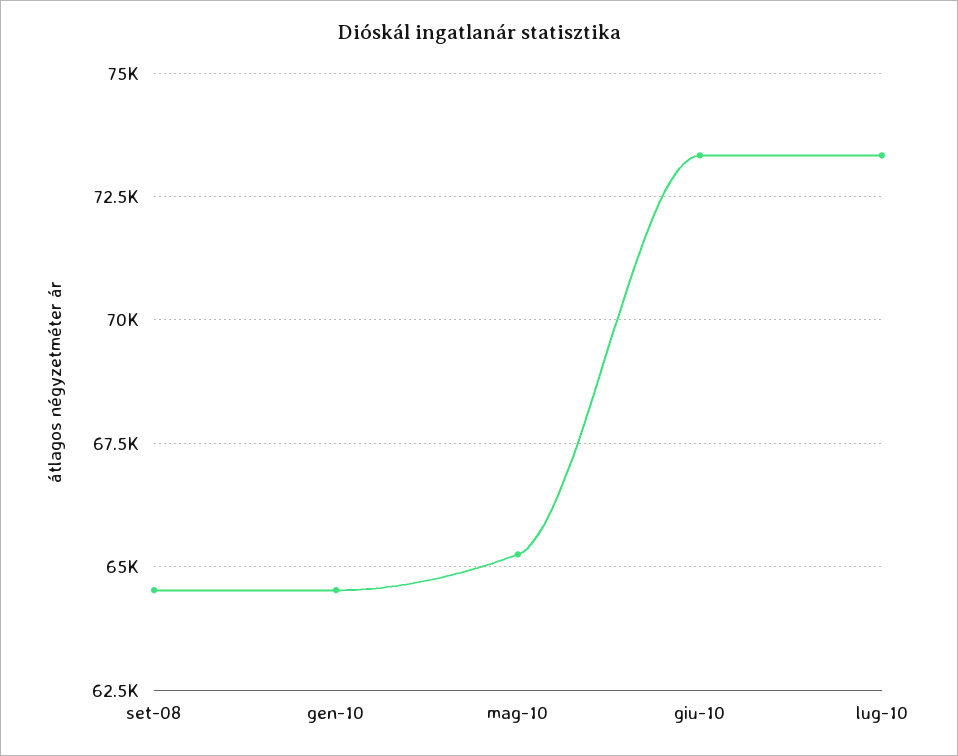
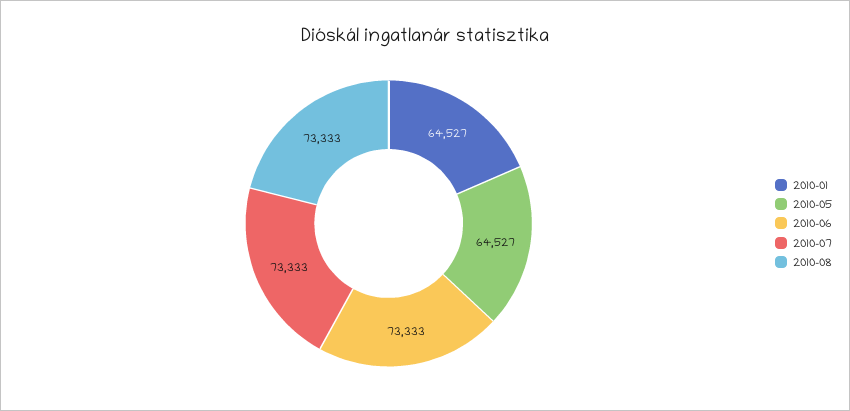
set-08: 64500 -> none
mag-10: 65250 -> 64527
2010-08: none -> 73333

